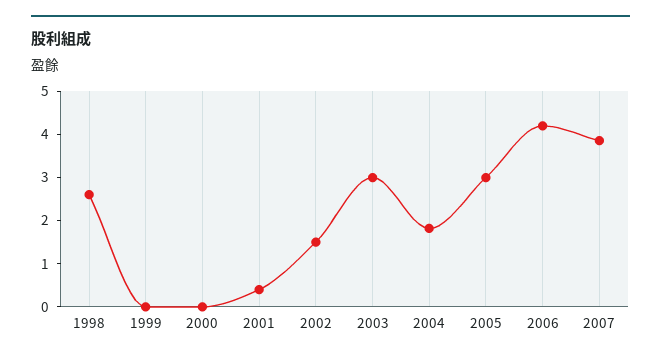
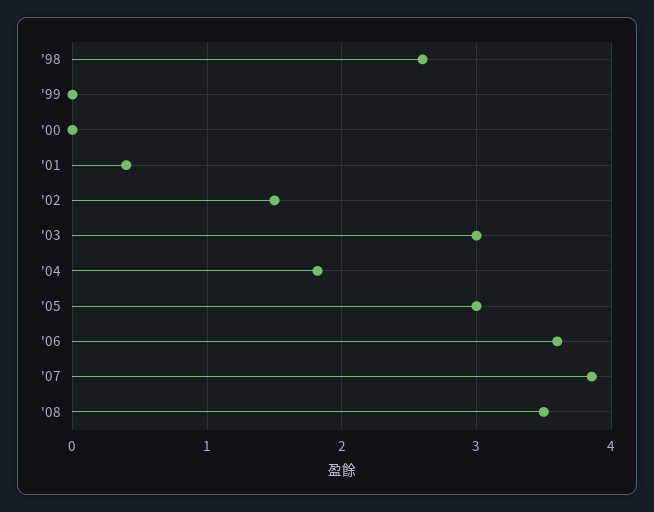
2006: 4.2 -> 3.6
'08: none -> 3.5

